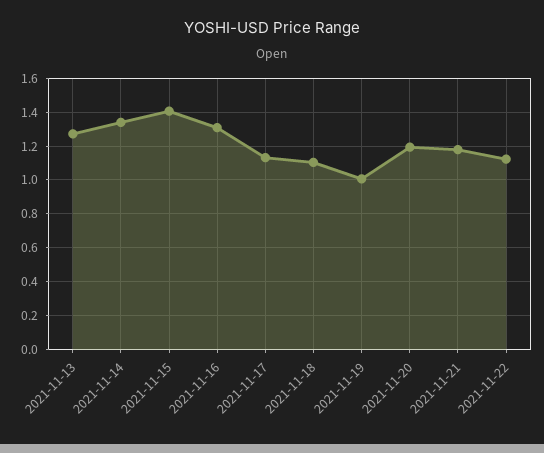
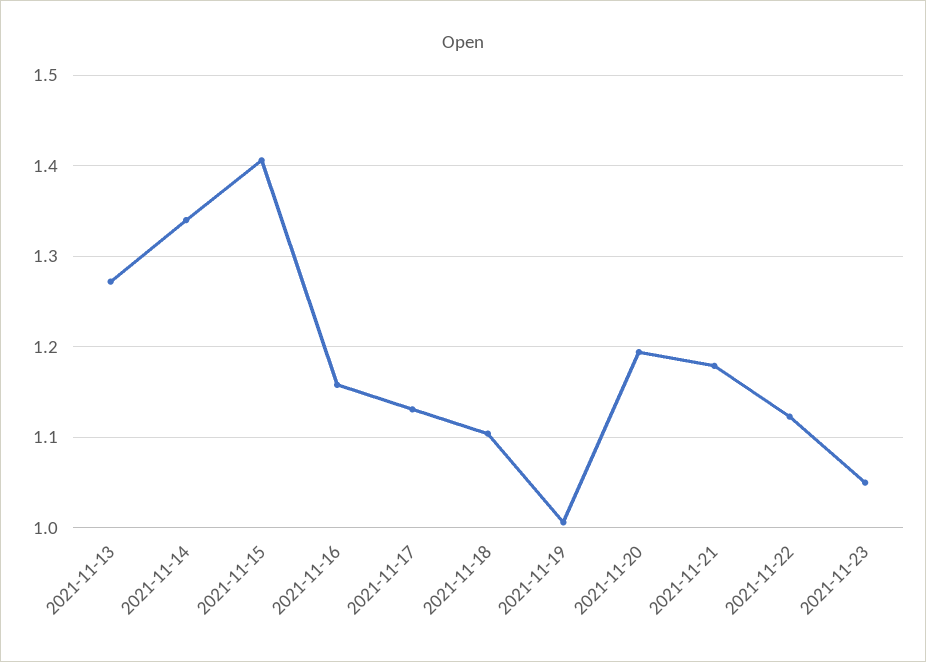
2021-11-16: 1.3 -> 1.16
2021-11-23: none -> 1.05

